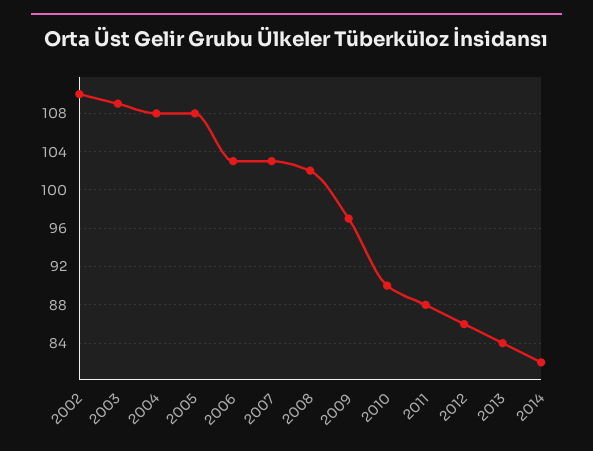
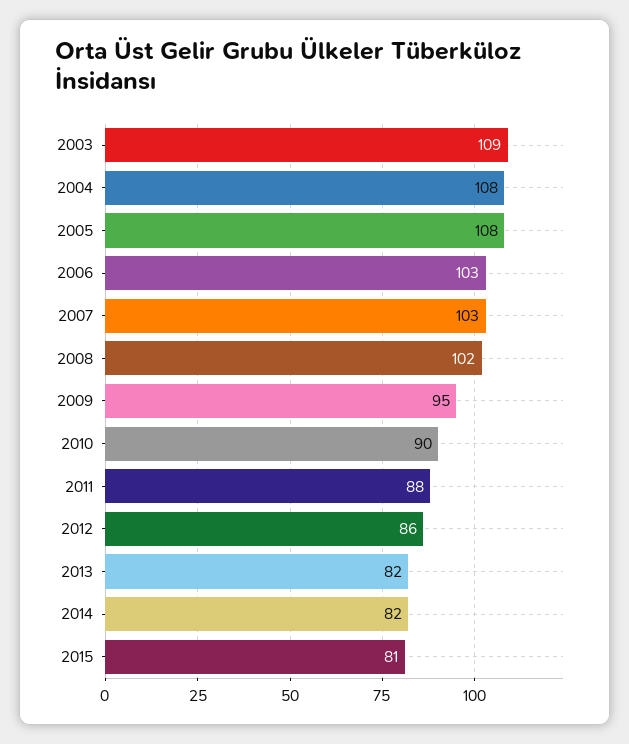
2002: 110 -> none
2009: 97 -> 95
2013: 84 -> 82
2015: none -> 81

